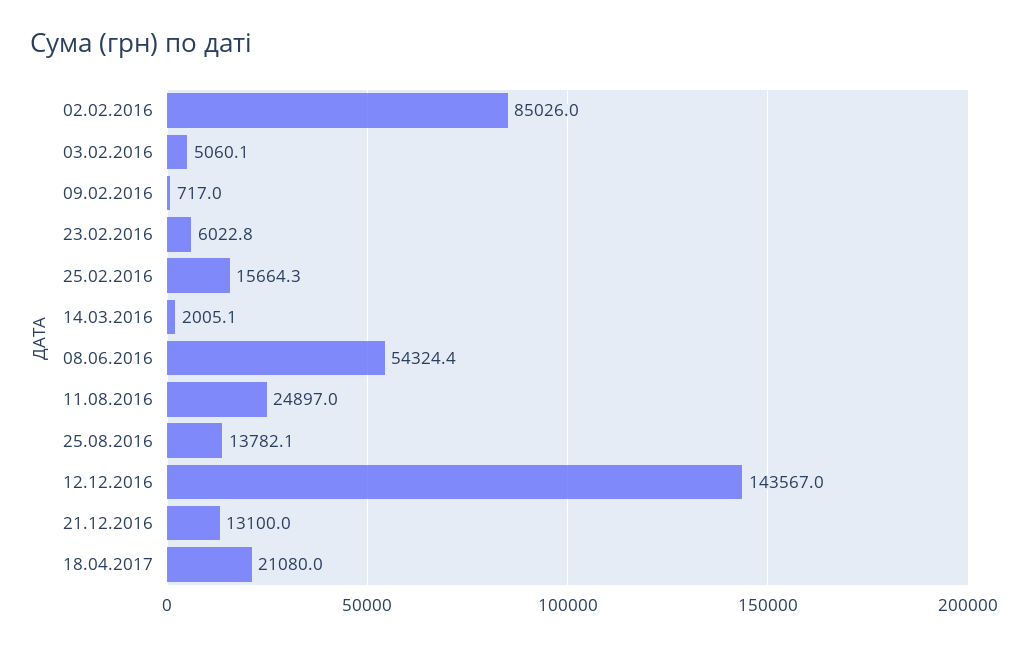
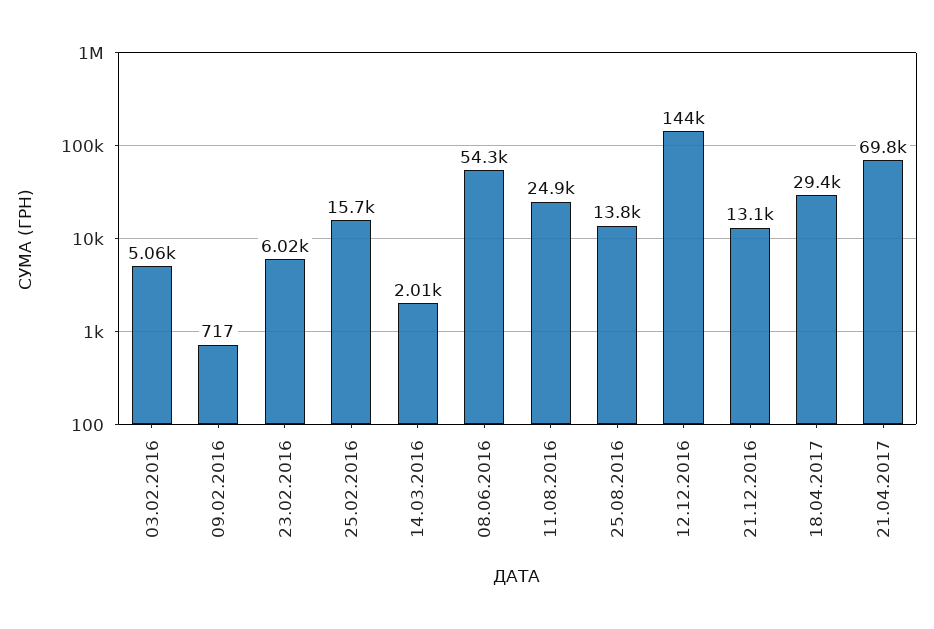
02.02.2016: 85026 -> none
18.04.2017: 21080 -> 29400
21.04.2017: none -> 69800

